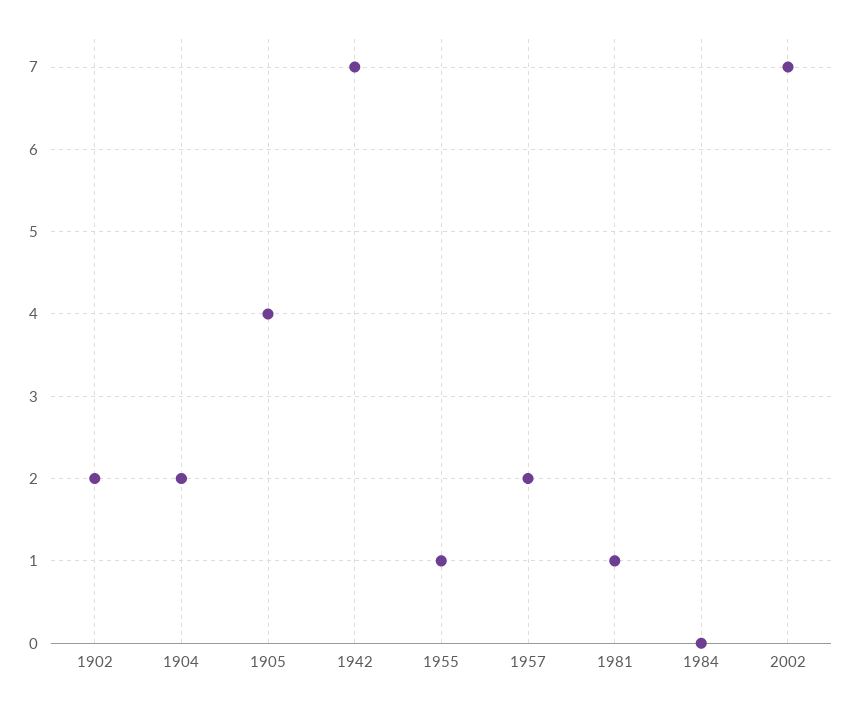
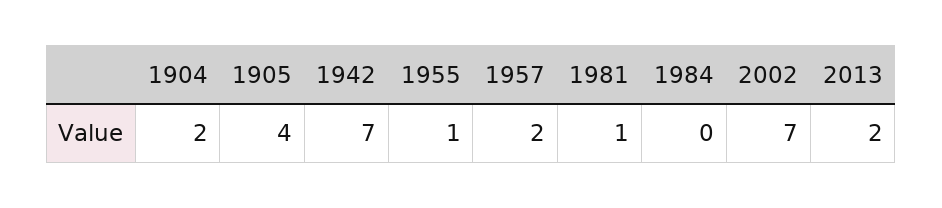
1902: 2 -> none
2013: none -> 2

